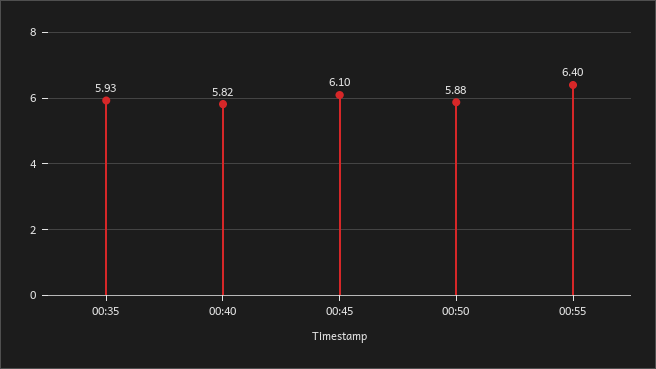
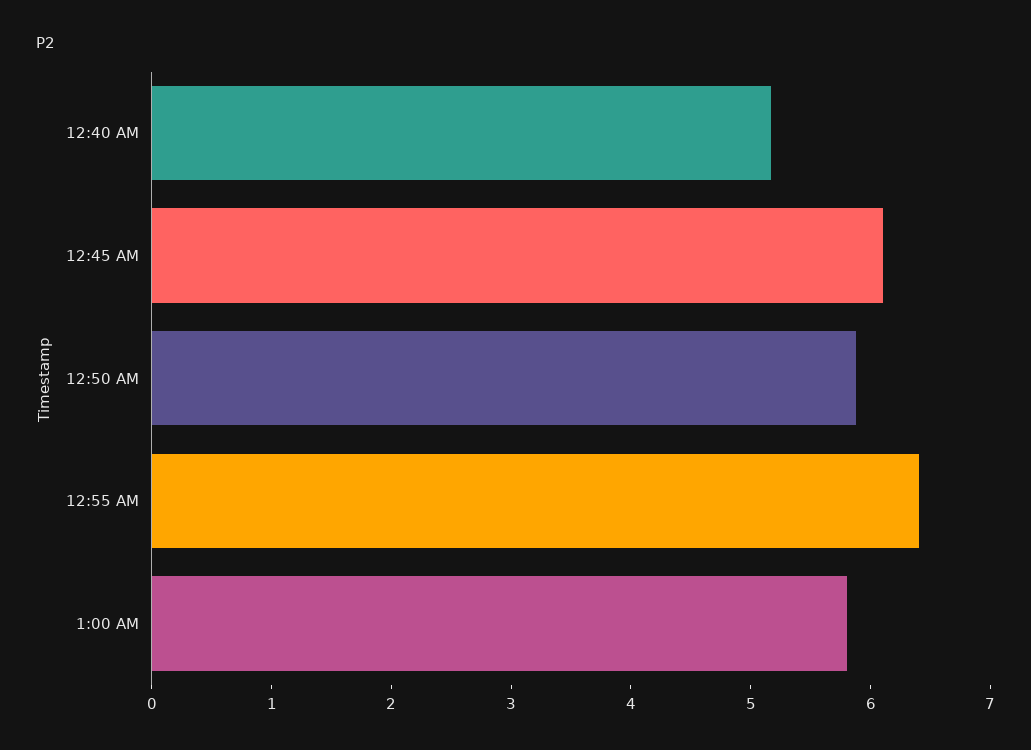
00:35: 5.93 -> none
00:40: 5.82 -> 5.2
1:00 AM: none -> 5.8

